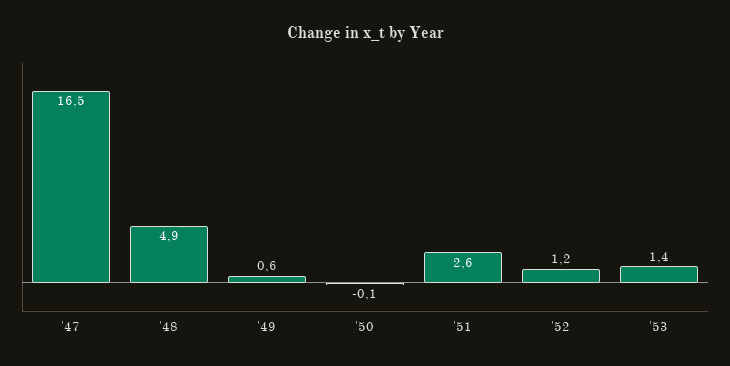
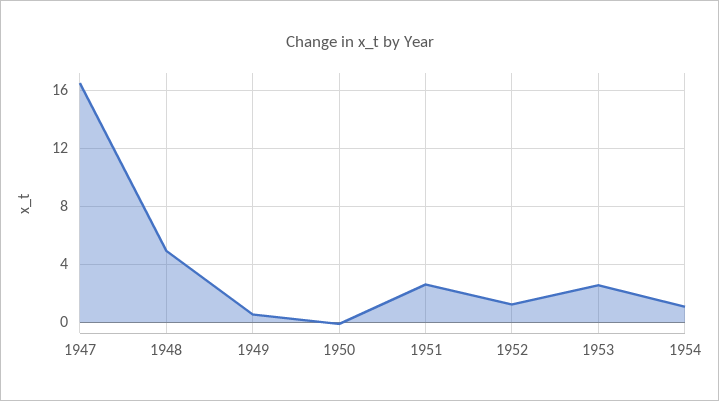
'53: 1.4 -> 2.5
1954: none -> 1

